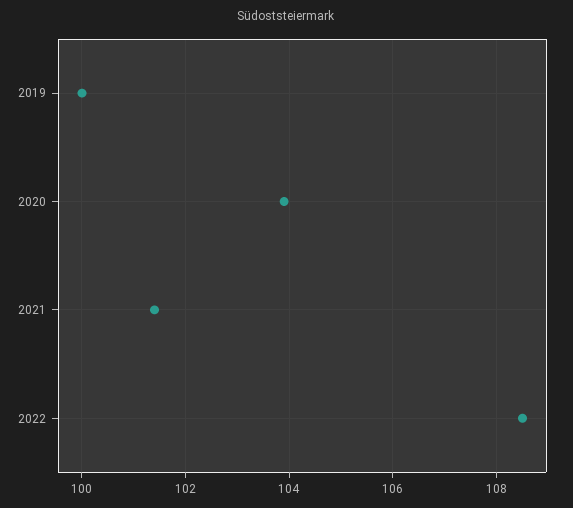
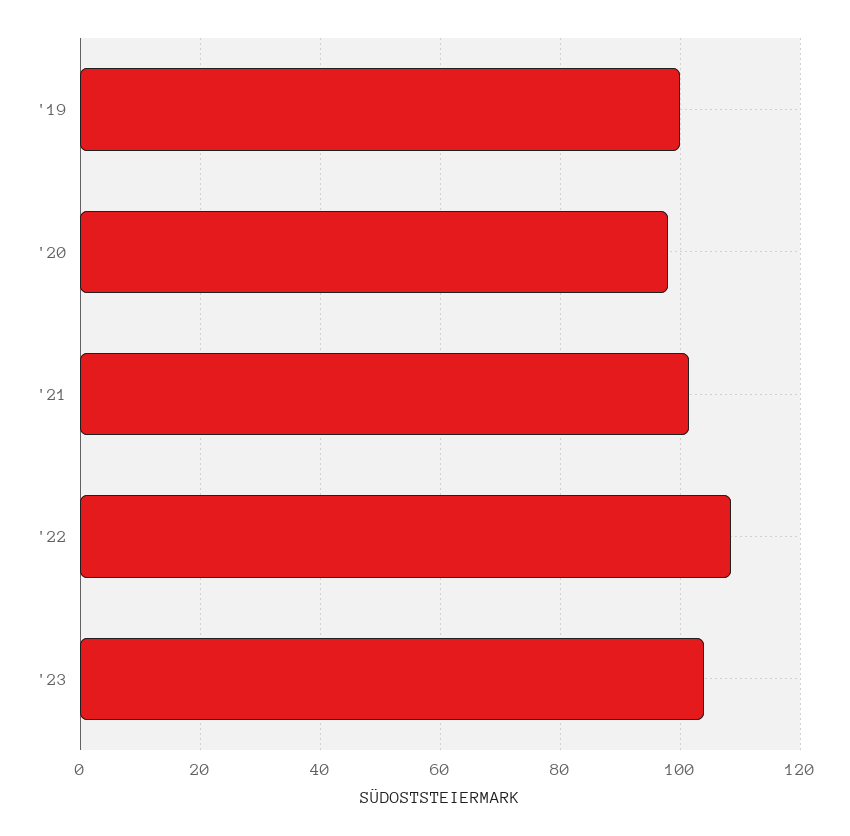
2020: 104 -> 98
'23: none -> 104

